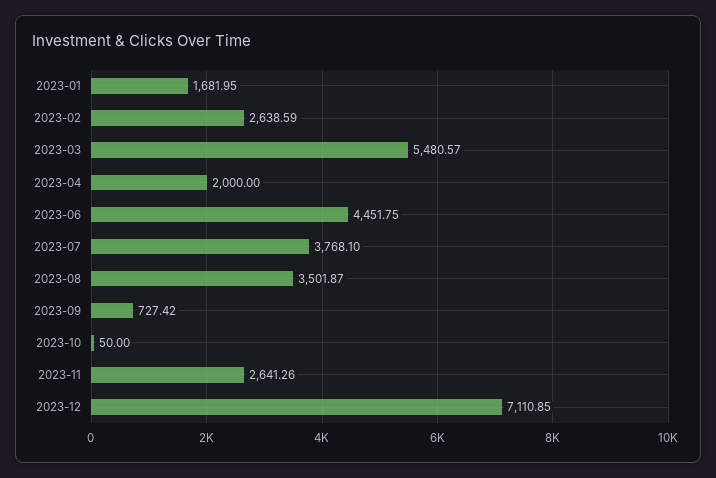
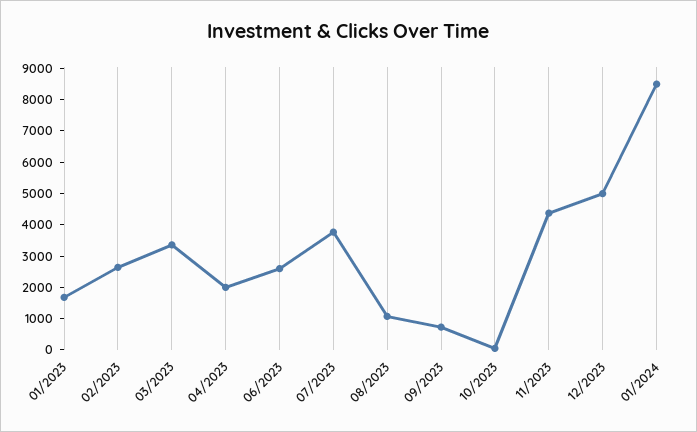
2023-03: 5480.57 -> 3500
2023-06: 4451.75 -> 2500
2023-08: 3501.87 -> 1000
2023-11: 2641.26 -> 4500
2023-12: 7110.85 -> 5000
01/2024: none -> 8500

